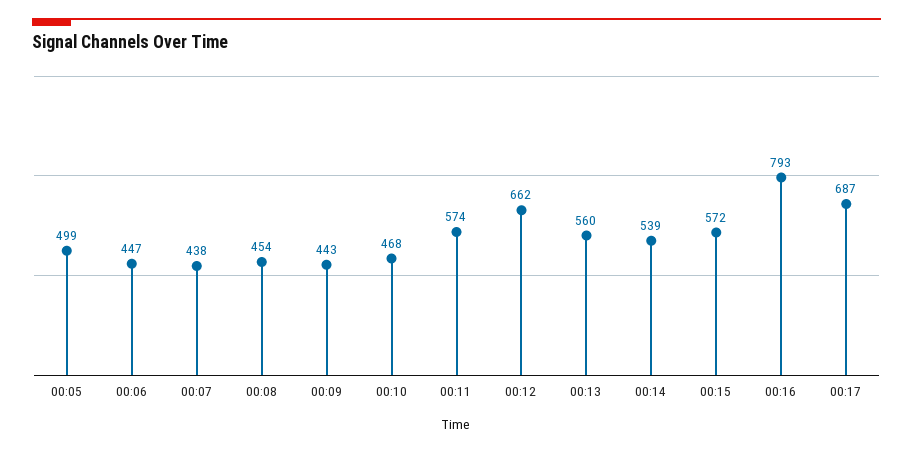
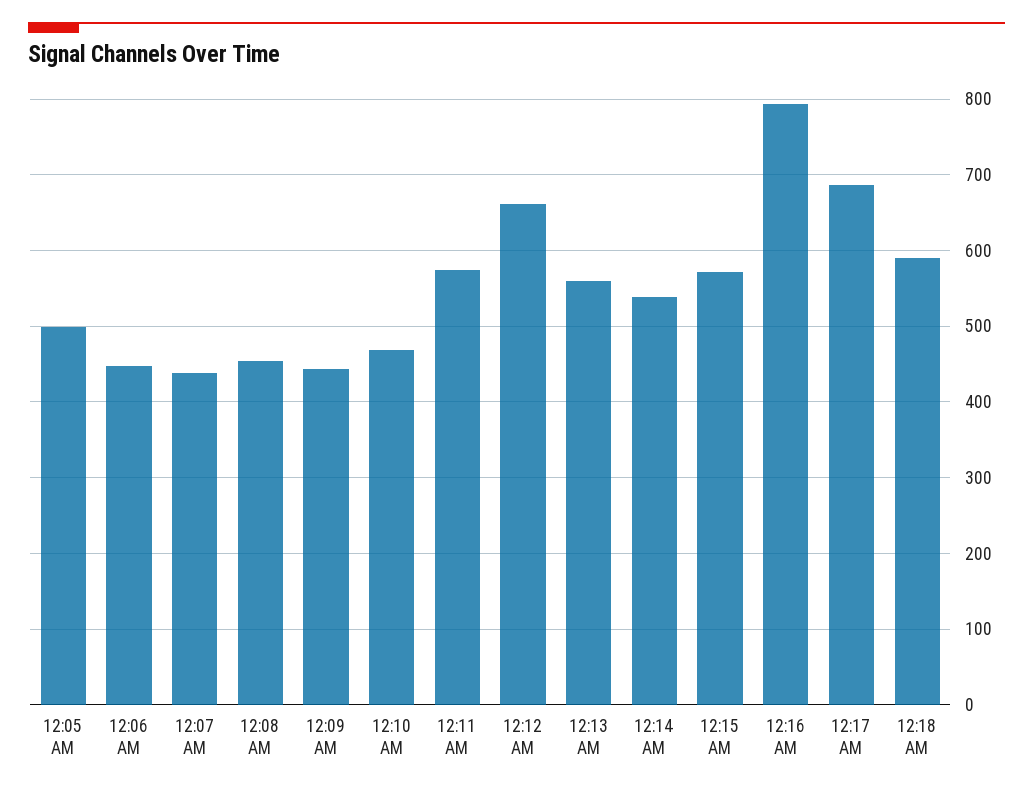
12:18 AM: none -> 590

